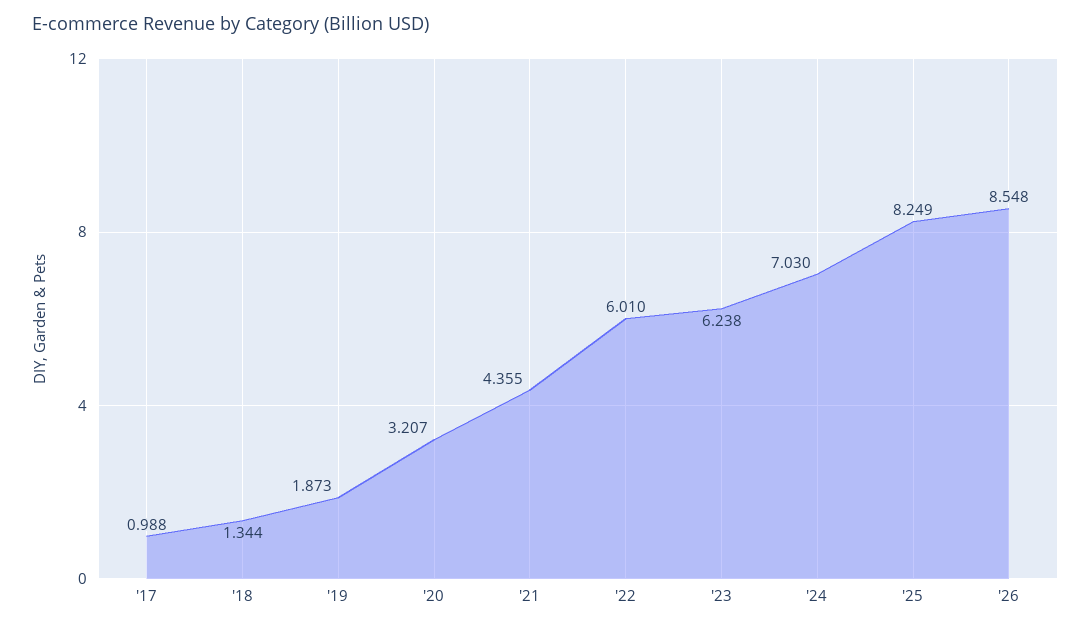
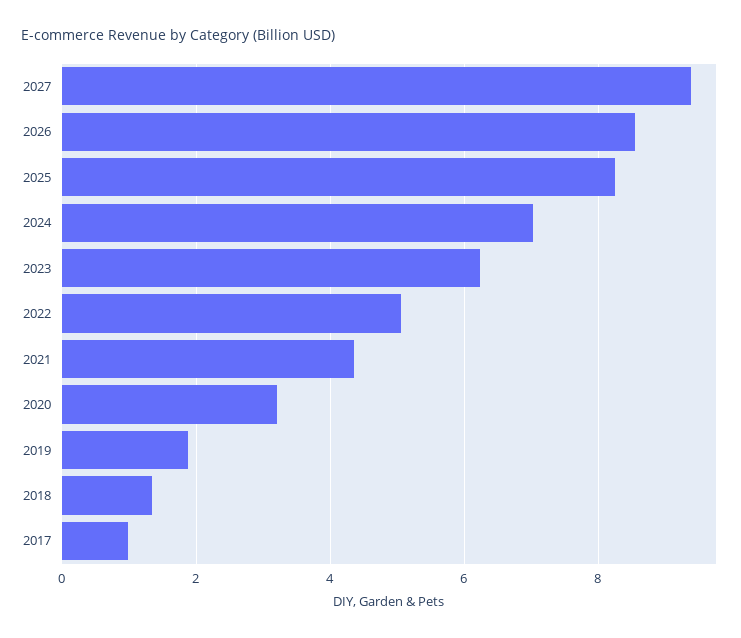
'22: 6.01 -> 5
2027: none -> 9.4

